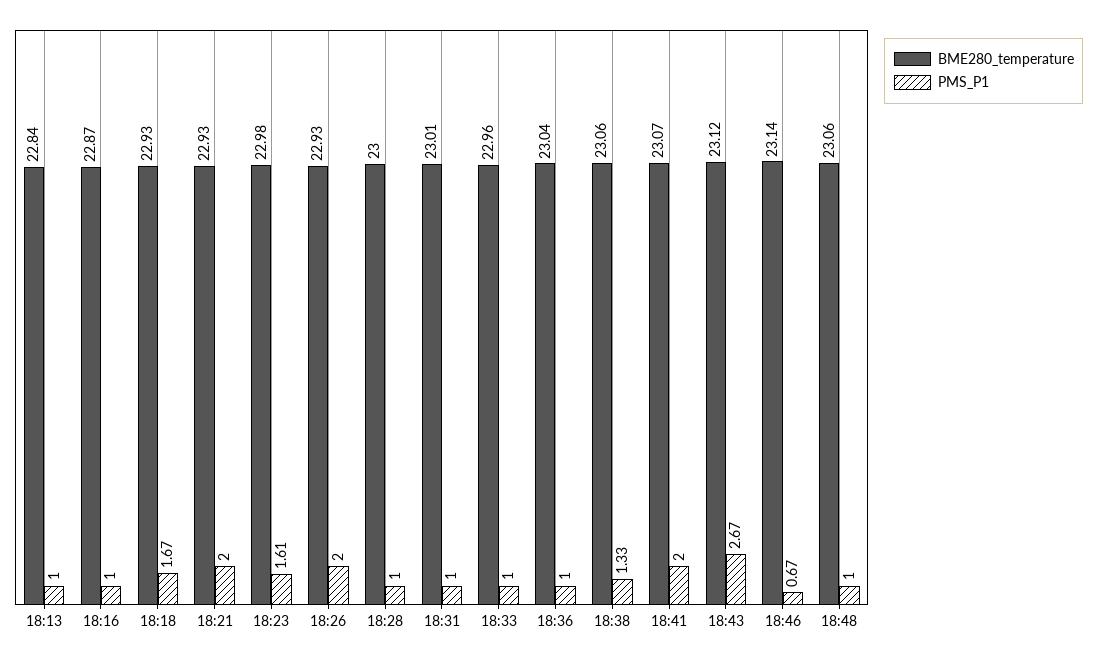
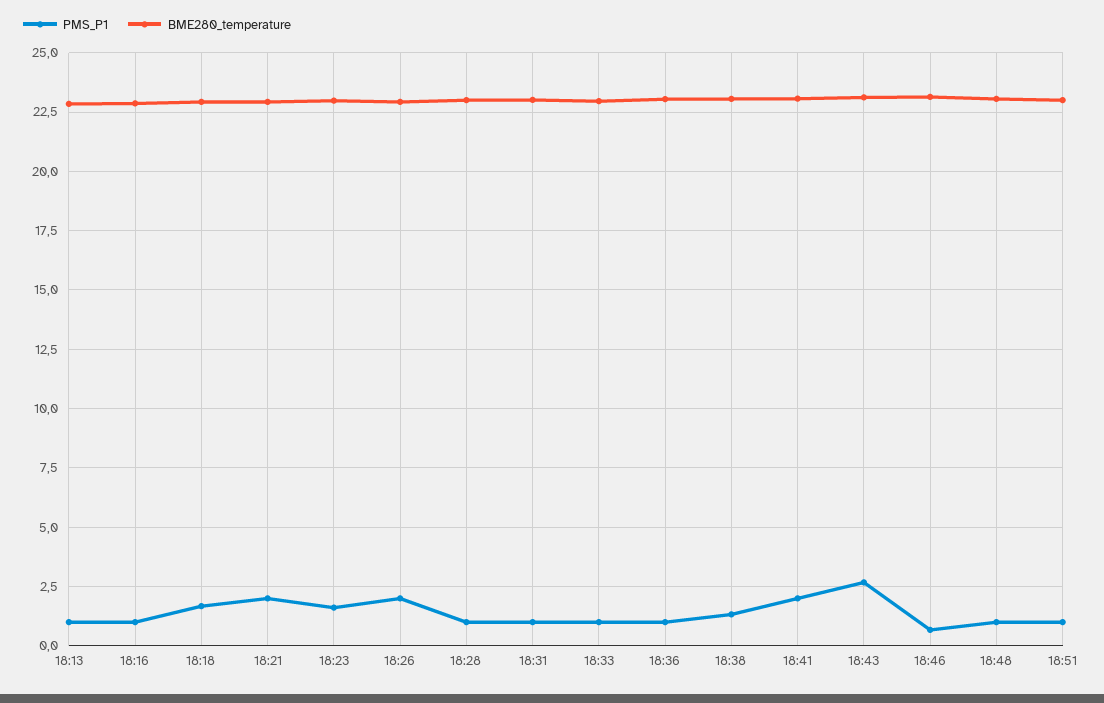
PMS_P1, 18:51: none -> 1
BME280_temperature, 18:51: none -> 23

